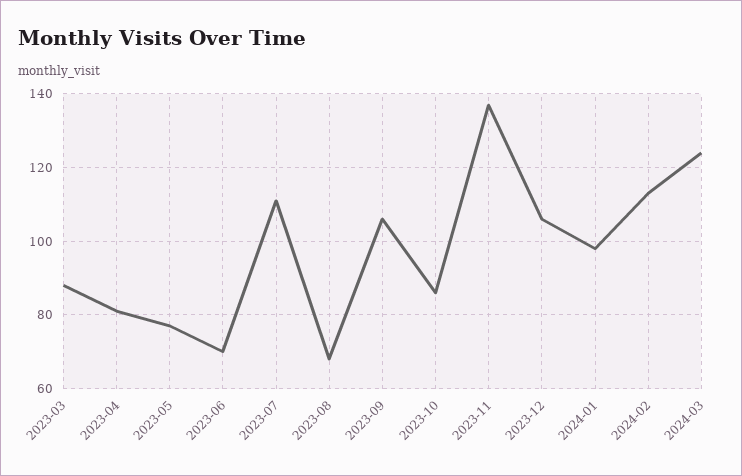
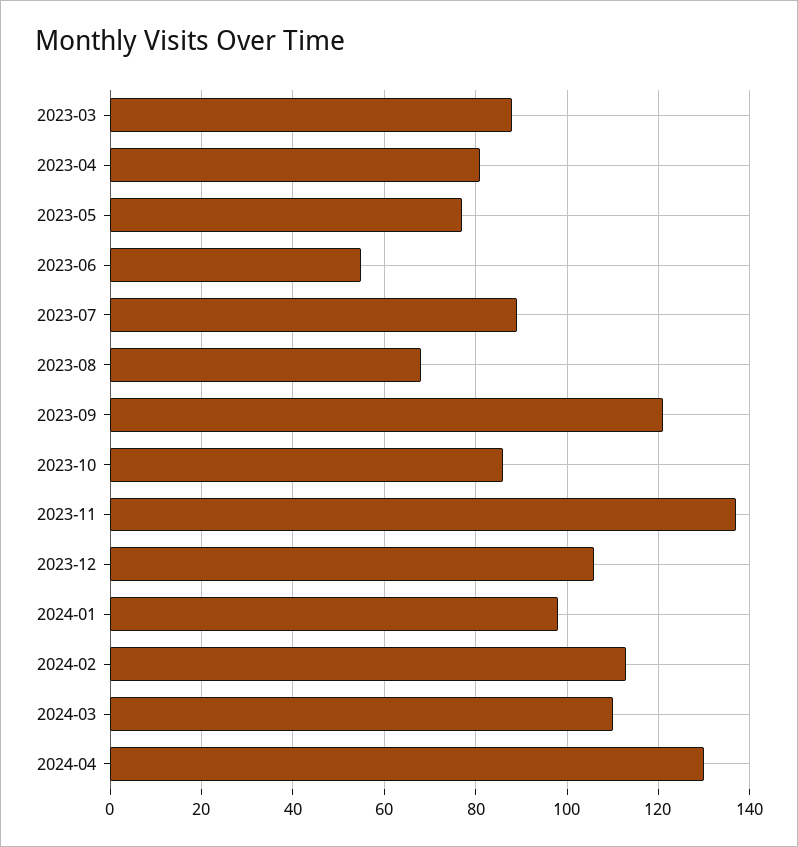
2023-06: 70 -> 55
2023-07: 110 -> 90
2023-09: 105 -> 120
2024-03: 125 -> 110
2024-04: none -> 130

